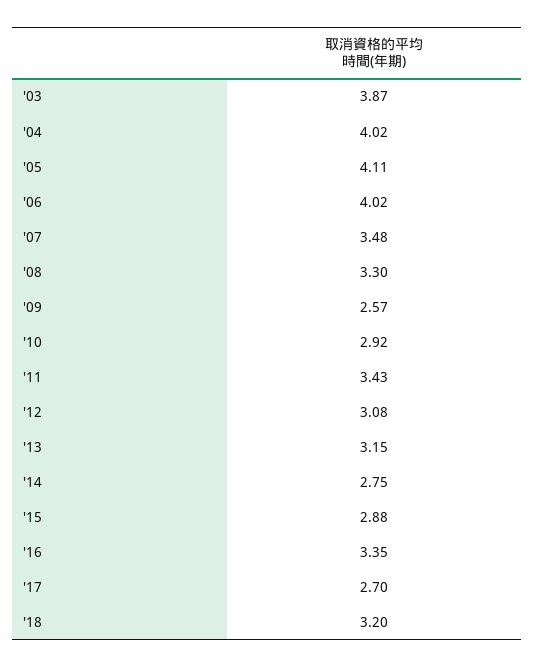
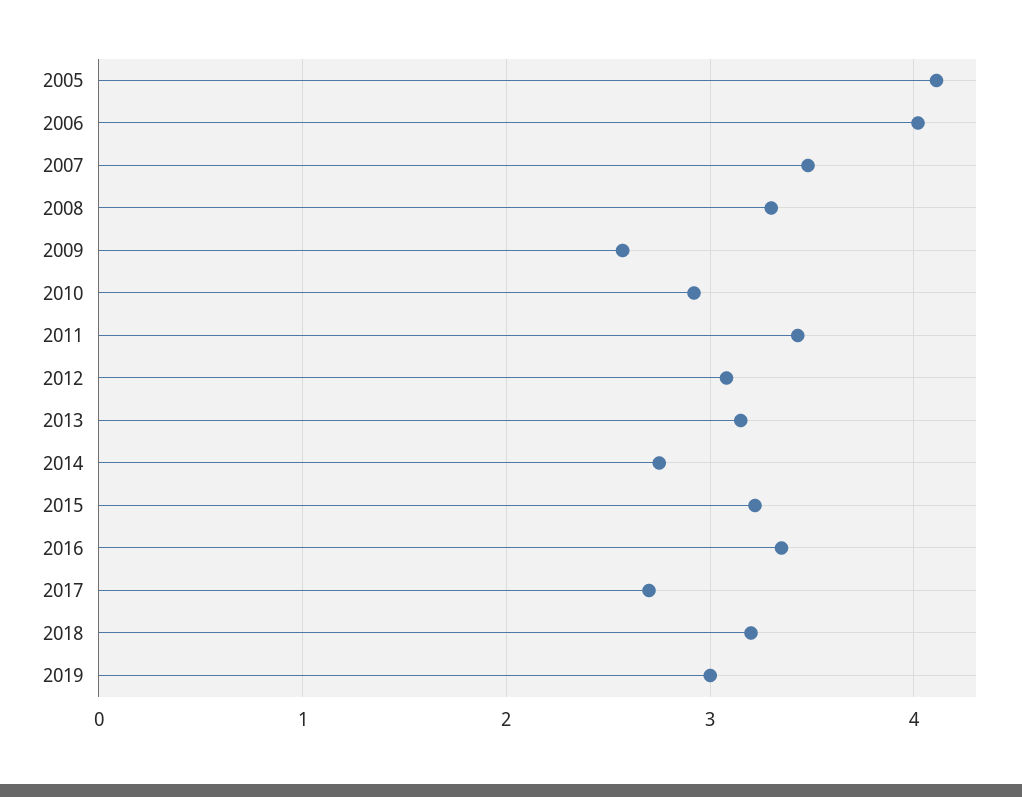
'03: 3.87 -> none
'04: 4.02 -> none
'15: 2.88 -> 3.2
2019: none -> 3

